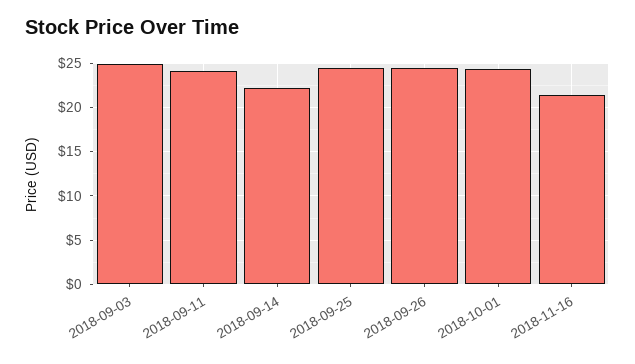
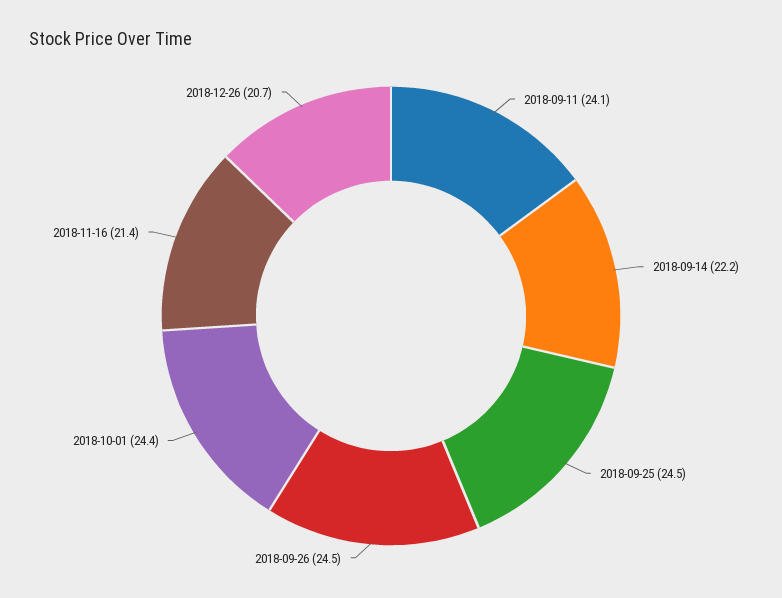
2018-09-03: 25 -> none
2018-12-26: none -> 20.7

